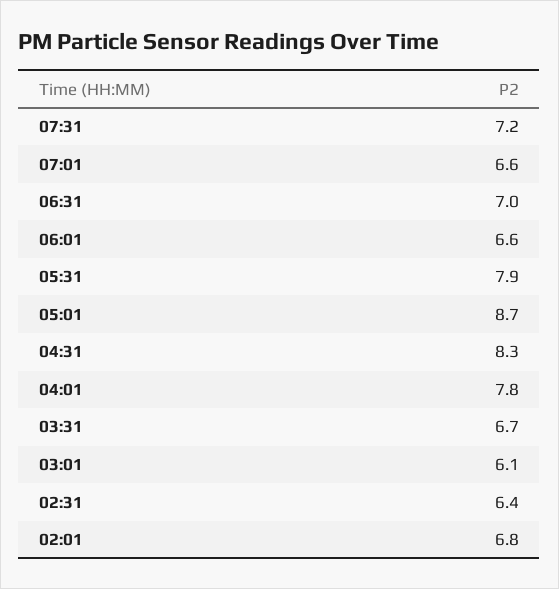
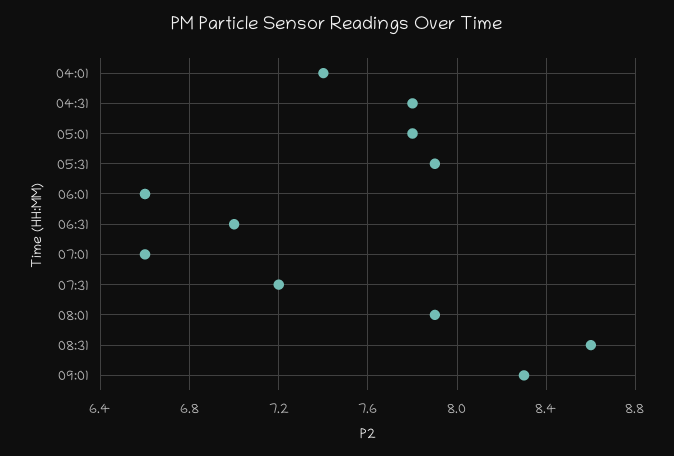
05:01: 8.7 -> 7.8
04:31: 8.3 -> 7.8
04:01: 7.8 -> 7.4
03:31: 6.7 -> none
03:01: 6.1 -> none
02:31: 6.4 -> none
02:01: 6.8 -> none
08:01: none -> 7.9
08:31: none -> 8.6
09:01: none -> 8.3

